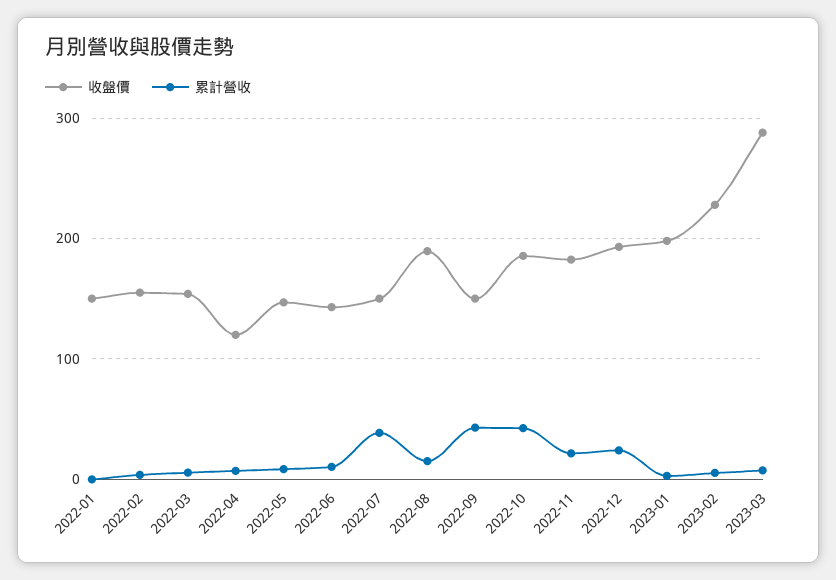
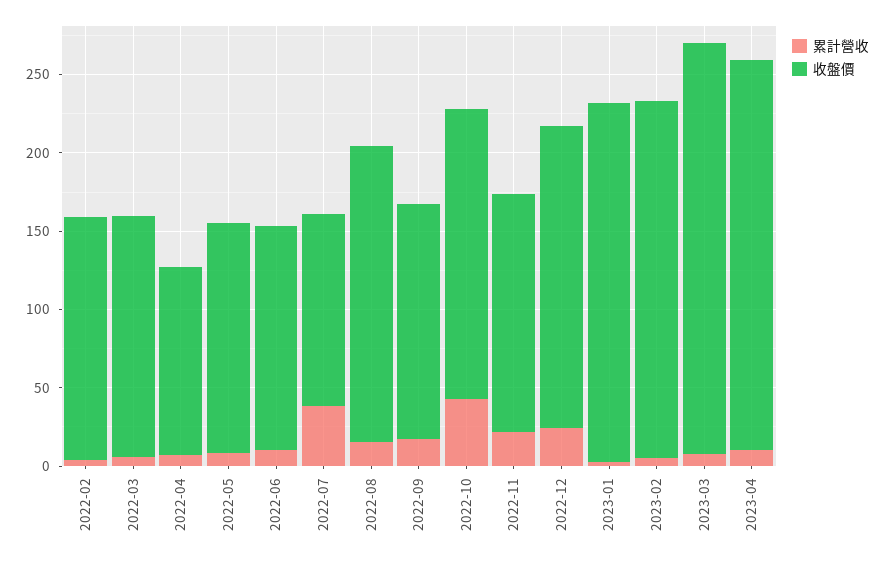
收盤價, 2022-01: 150 -> none
累計營收, 2022-01: 0 -> none
收盤價, 2022-07: 150 -> 120
累計營收, 2022-09: 40 -> 20
收盤價, 2022-11: 180 -> 150
收盤價, 2023-01: 200 -> 230
收盤價, 2023-03: 290 -> 260
累計營收, 2023-04: none -> 10
收盤價, 2023-04: none -> 250

